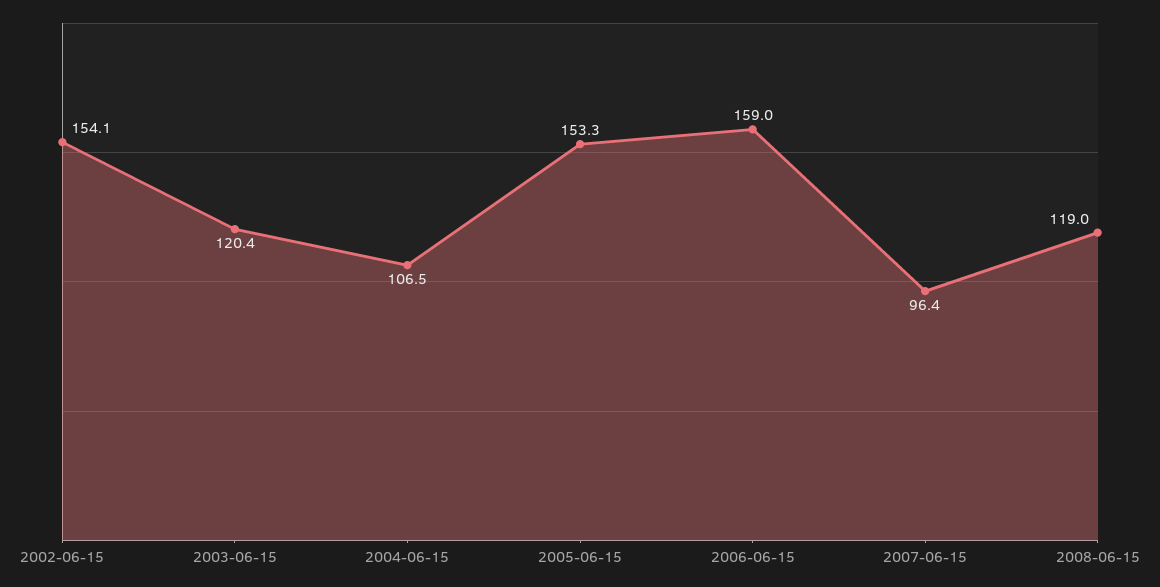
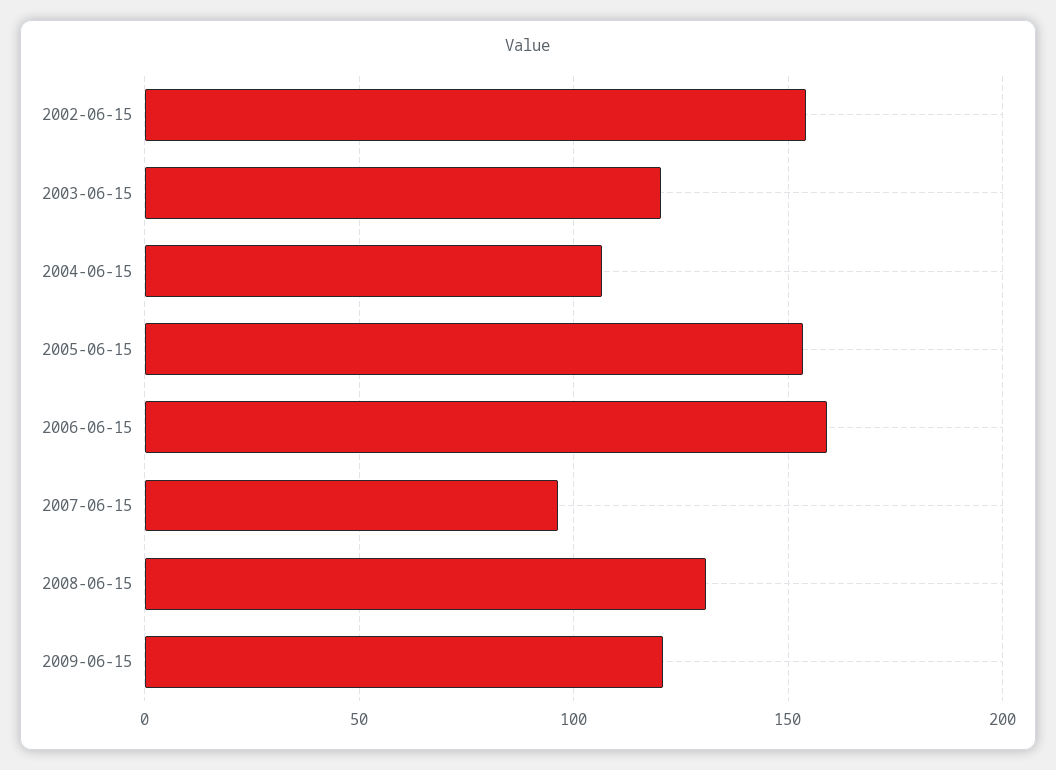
2008-06-15: 119 -> 130
2009-06-15: none -> 120

